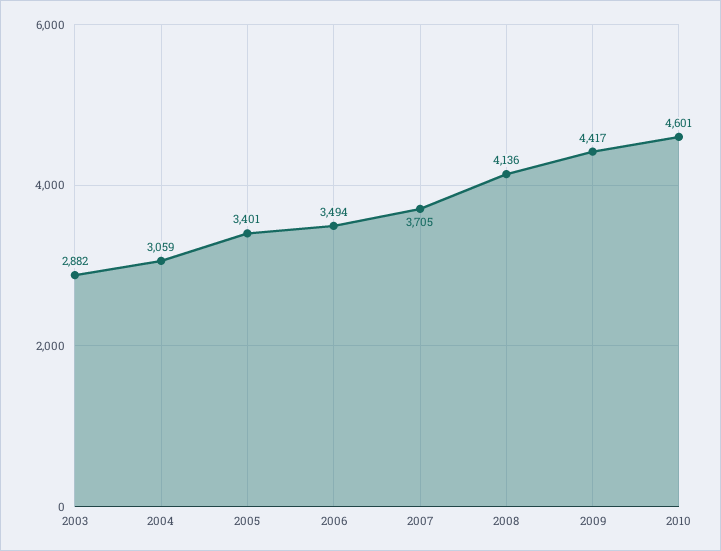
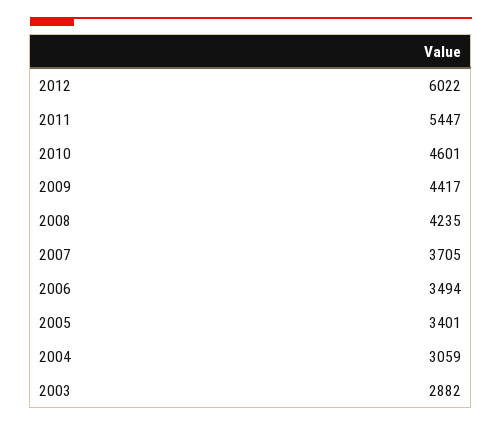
2008: 4136 -> 4235
2012: none -> 6022
2011: none -> 5447

